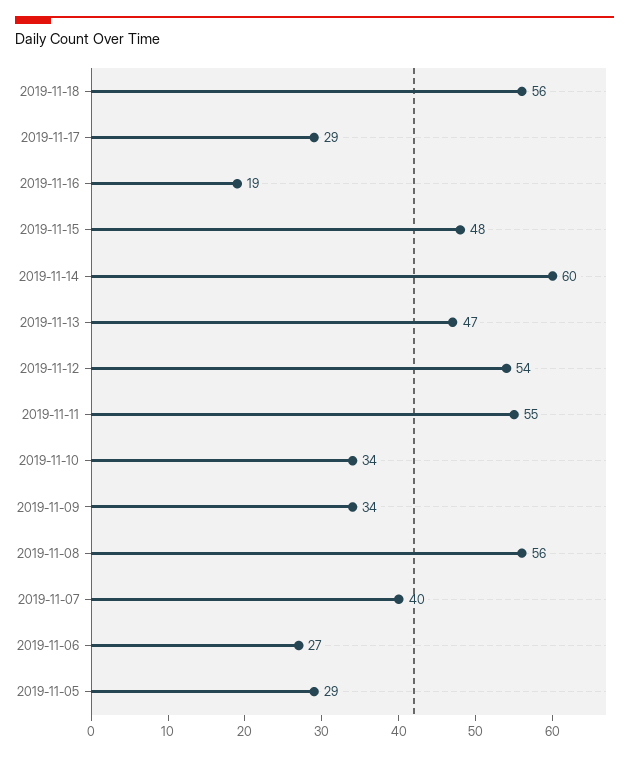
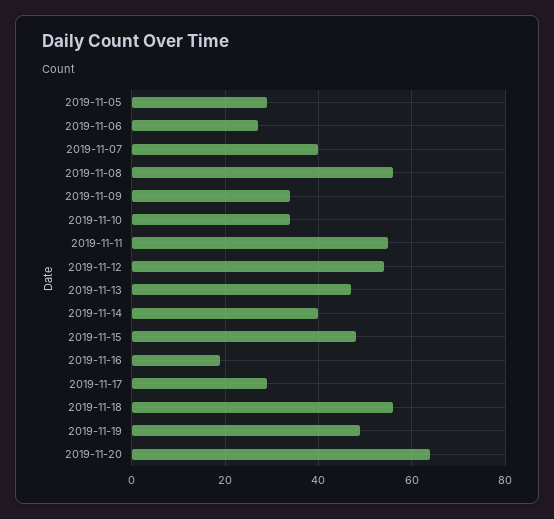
2019-11-14: 60 -> 40
2019-11-19: none -> 50
2019-11-20: none -> 65

